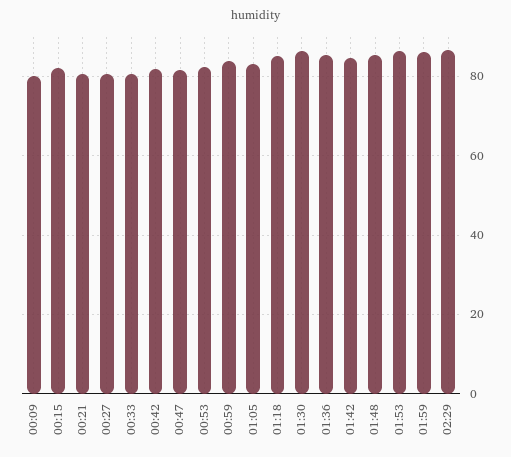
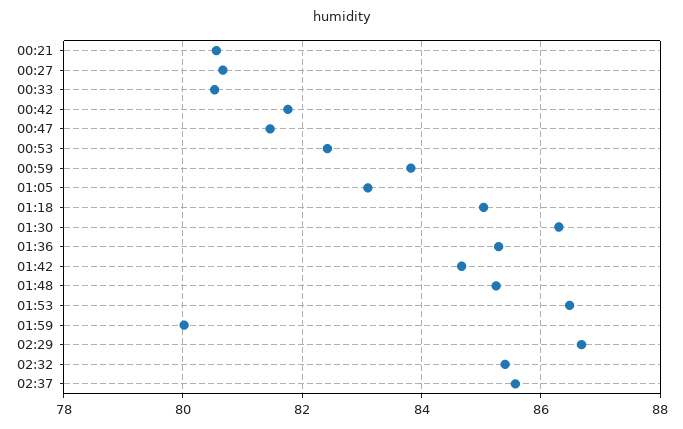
00:09: 80 -> none
00:15: 82 -> none
01:59: 86 -> 80
02:32: none -> 85.4
02:37: none -> 85.6

